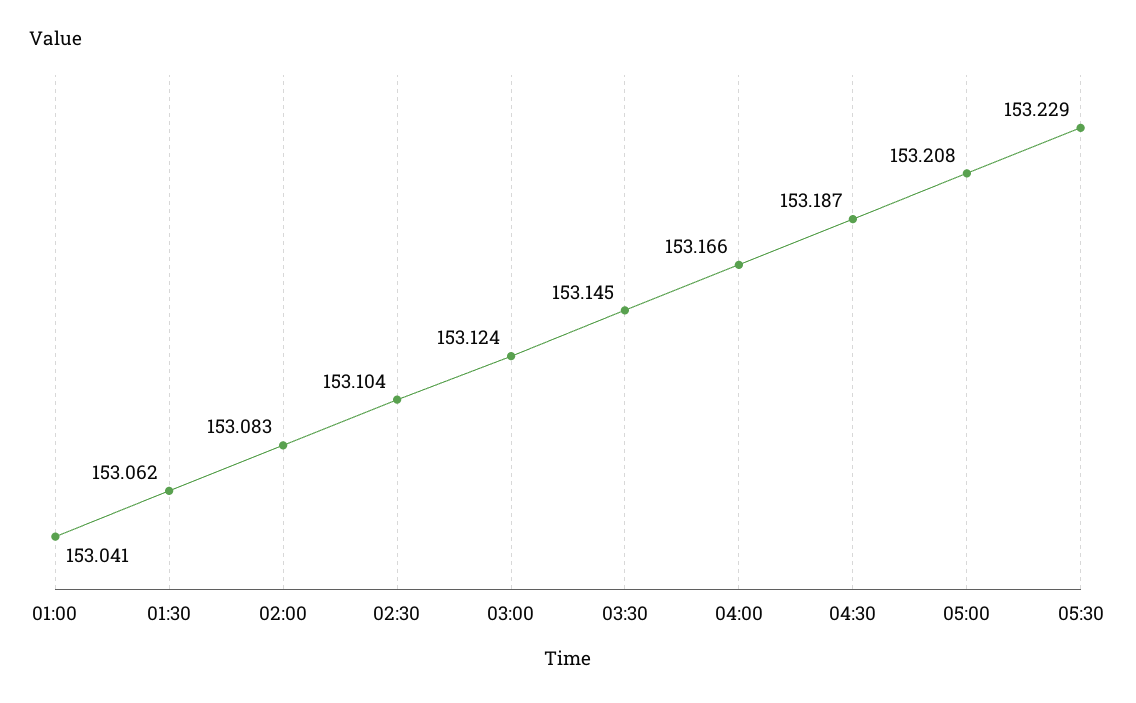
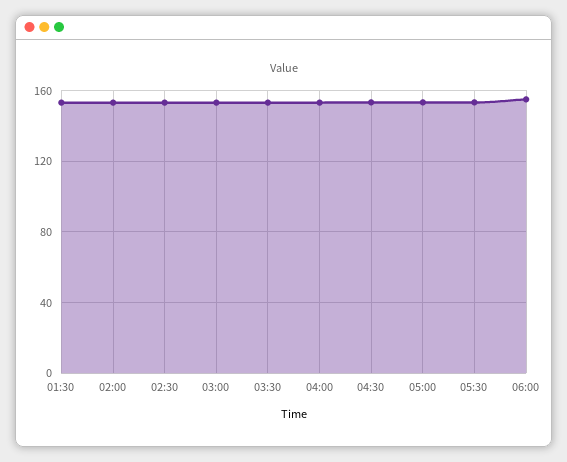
01:00: 153.041 -> none
06:00: none -> 155

